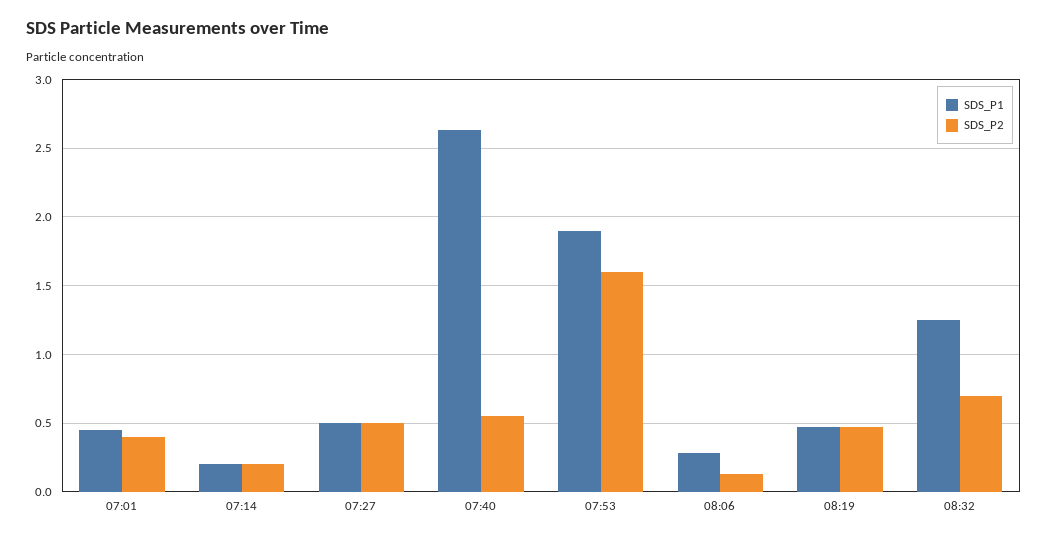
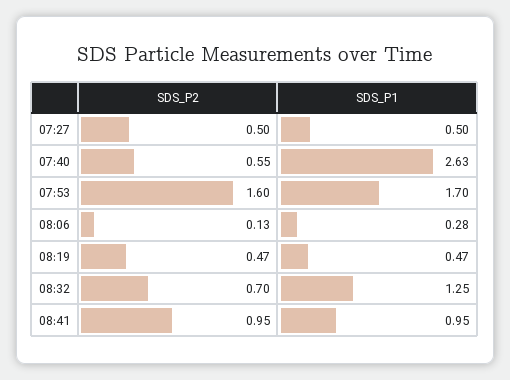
SDS_P1, 07:01: 0.45 -> none
SDS_P2, 07:01: 0.4 -> none
SDS_P1, 07:14: 0.2 -> none
SDS_P2, 07:14: 0.2 -> none
SDS_P1, 07:53: 1.9 -> 1.7
SDS_P2, 08:41: none -> 0.95
SDS_P1, 08:41: none -> 0.95

